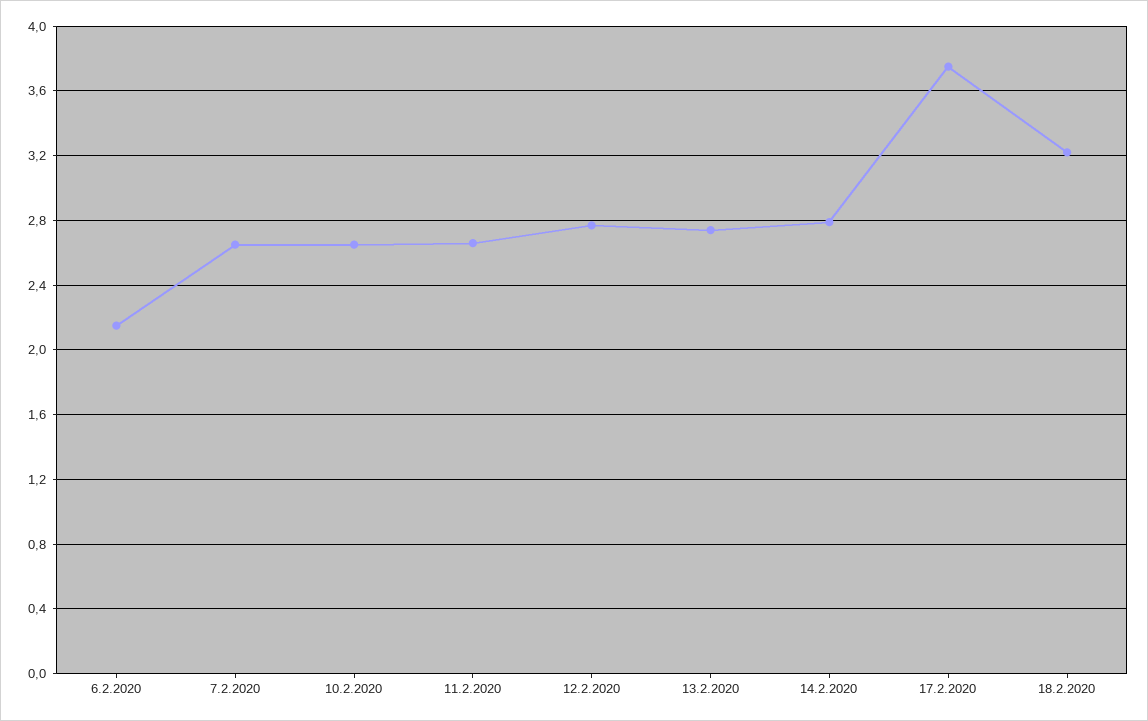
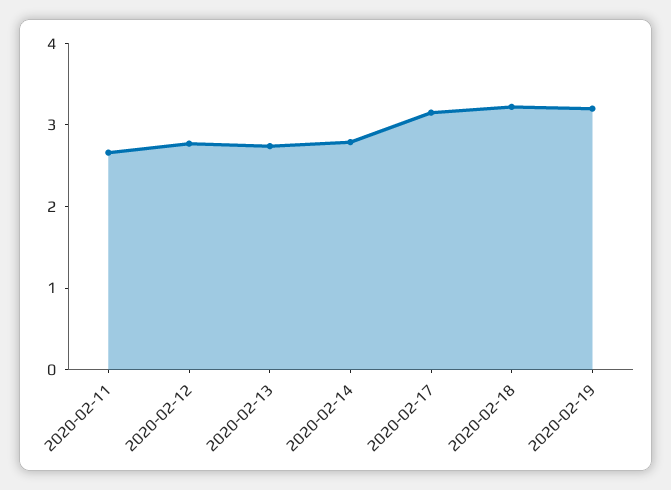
6.2.2020: 2.15 -> none
7.2.2020: 2.65 -> none
10.2.2020: 2.65 -> none
17.2.2020: 3.75 -> 3.2
2020-02-19: none -> 3.2

